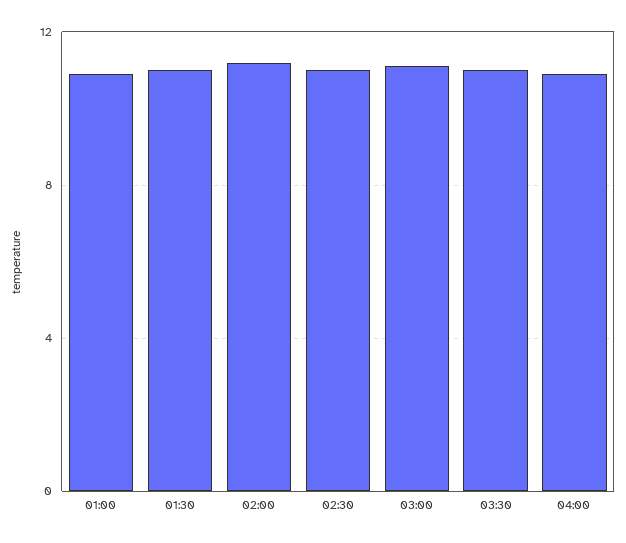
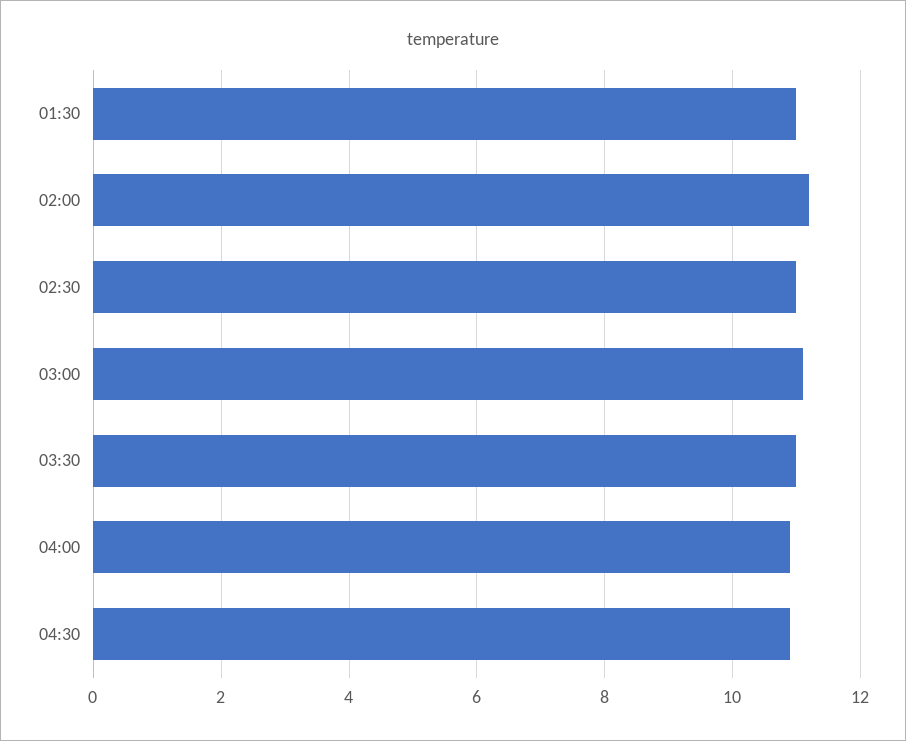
01:00: 11 -> none
04:30: none -> 11

